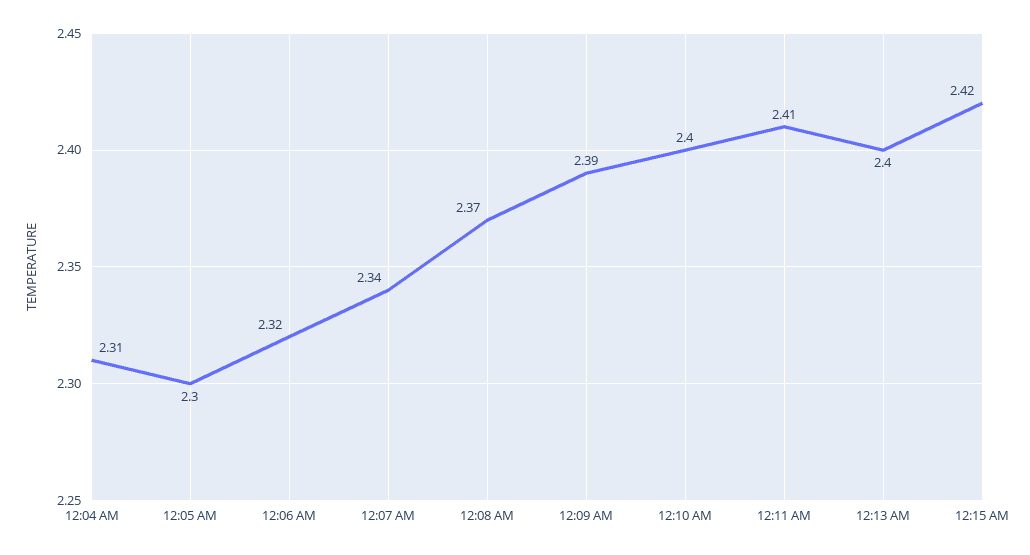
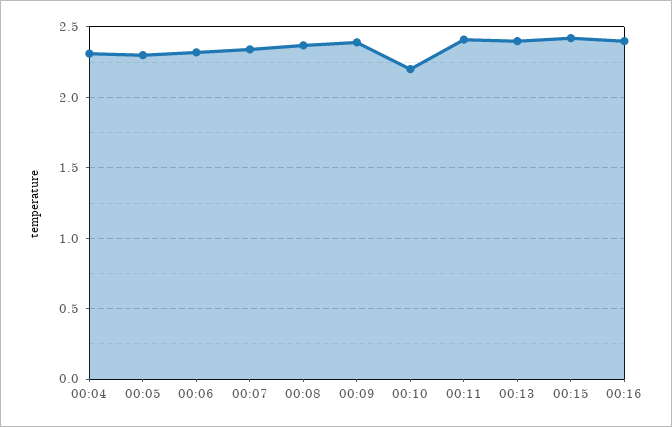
12:10 AM: 2.4 -> 2.2
00:16: none -> 2.4

